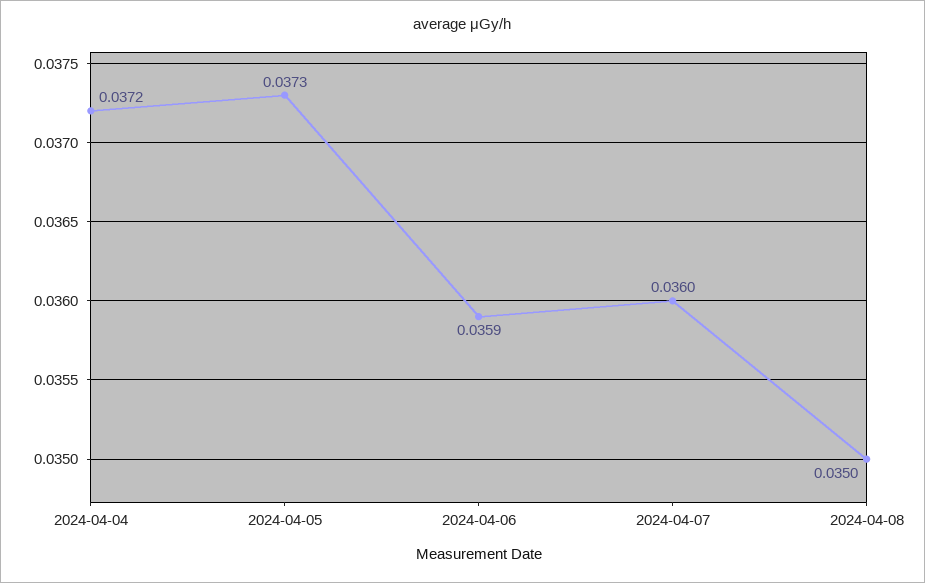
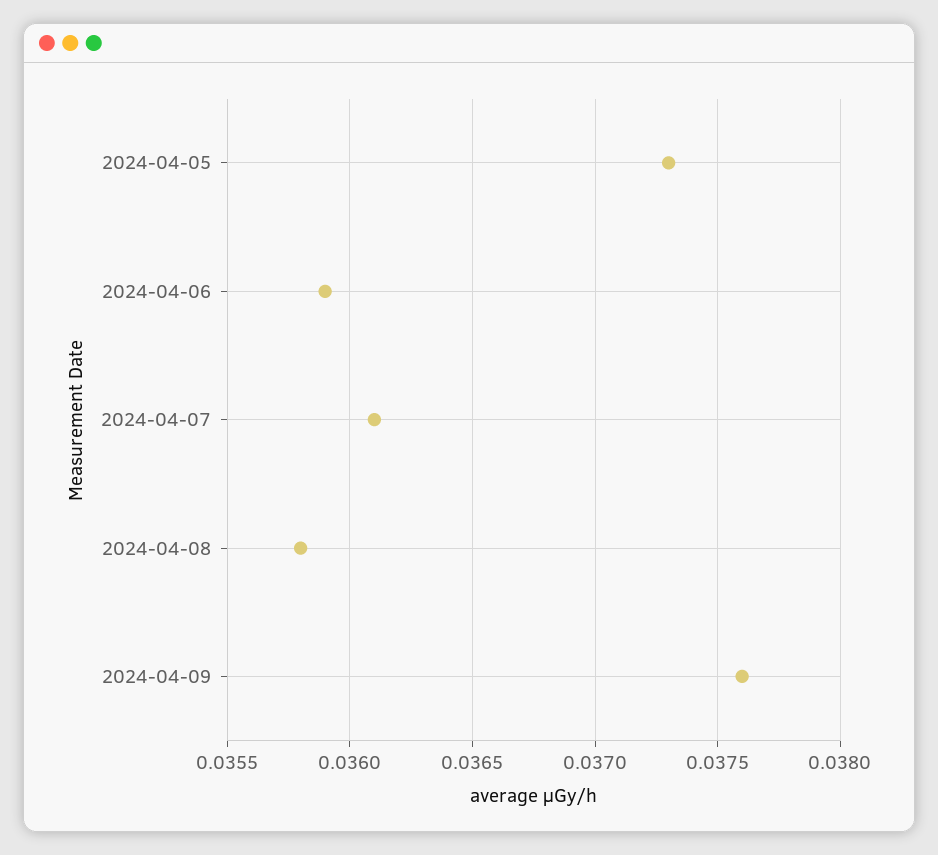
2024-04-04: 0.0372 -> none
2024-04-07: 0.036 -> 0.0361
2024-04-08: 0.035 -> 0.0358
2024-04-09: none -> 0.0376

